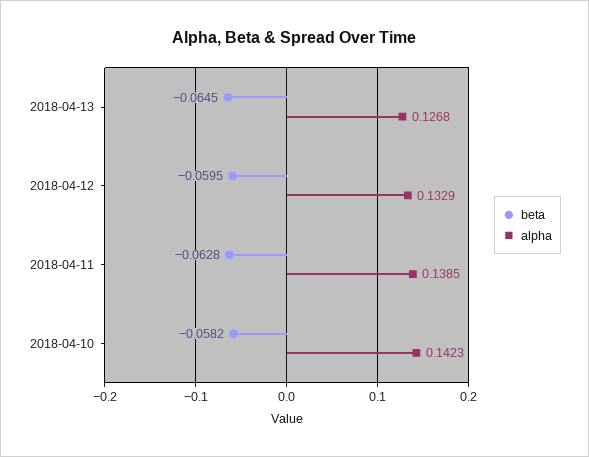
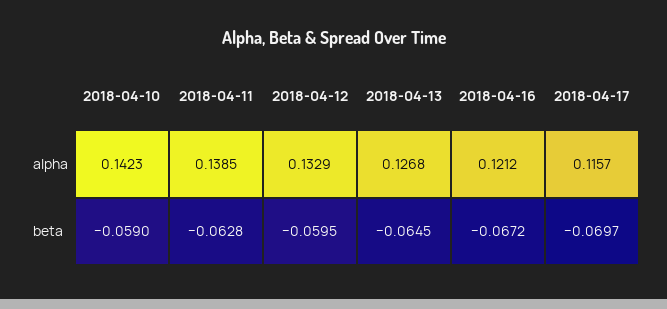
beta, 2018-04-10: -0.0582 -> -0.059
alpha, 2018-04-16: none -> 0.1212
alpha, 2018-04-17: none -> 0.1157
beta, 2018-04-16: none -> -0.0672
beta, 2018-04-17: none -> -0.0697

